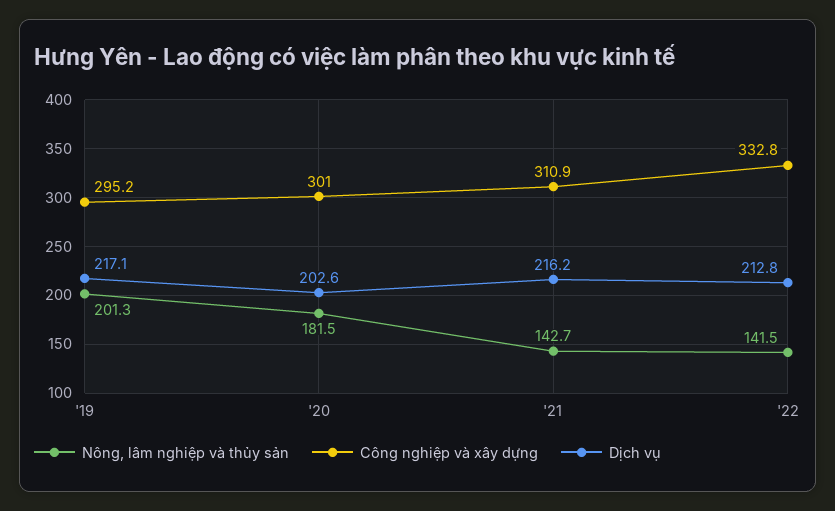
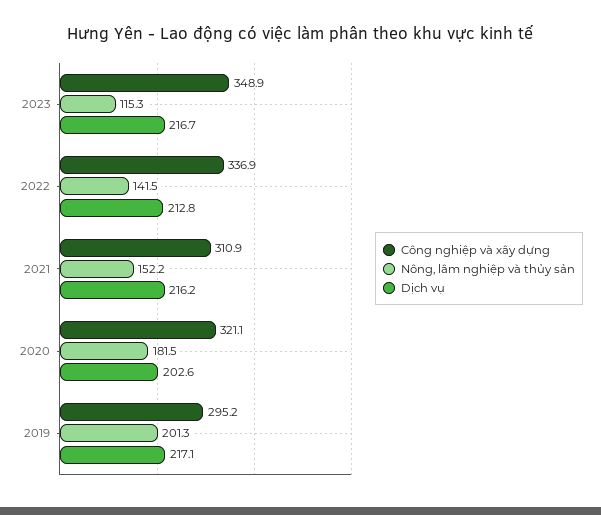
Công nghiệp và xây dựng, '20: 301 -> 321.1
Nông, lâm nghiệp và thủy sản, '21: 142.7 -> 152.2
Công nghiệp và xây dựng, '22: 332.8 -> 336.9
Công nghiệp và xây dựng, 2023: none -> 348.9
Nông, lâm nghiệp và thủy sản, 2023: none -> 115.3
Dịch vụ, 2023: none -> 216.7

